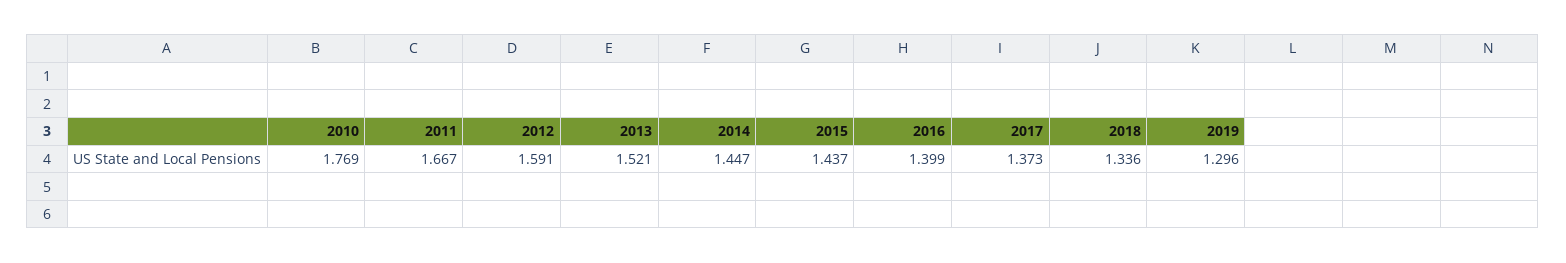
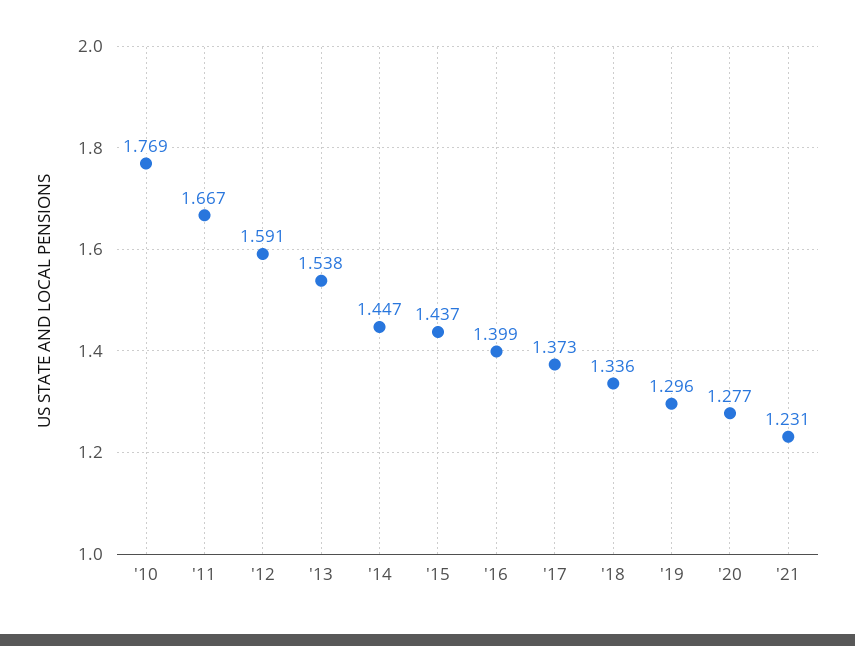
2013: 1.521 -> 1.538
'20: none -> 1.277
'21: none -> 1.231

